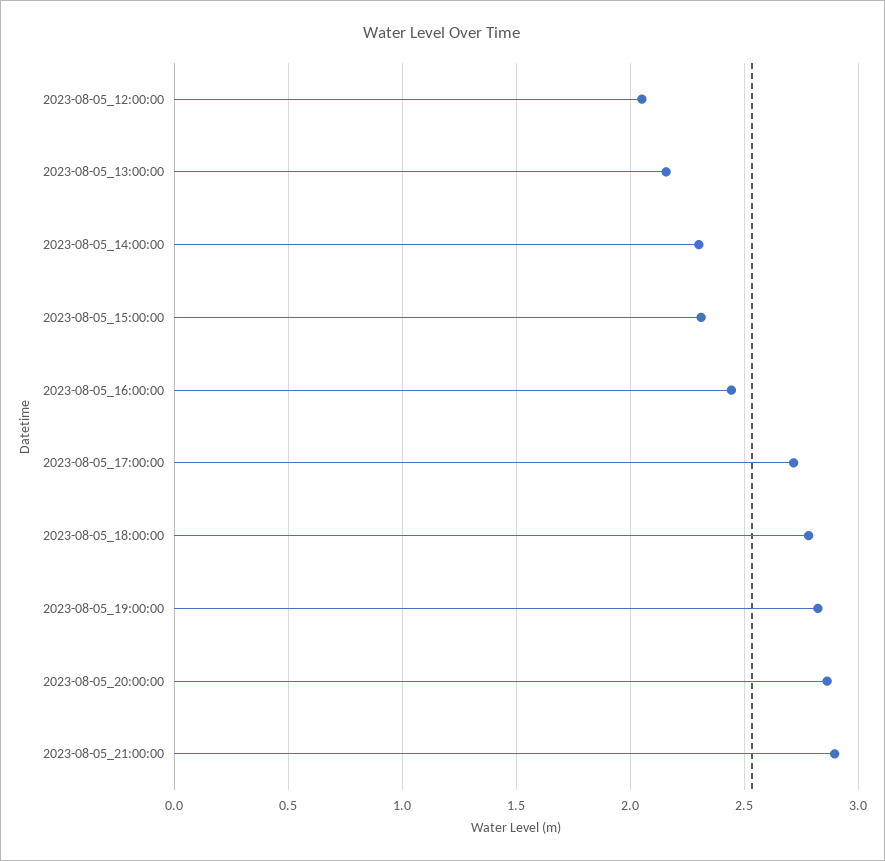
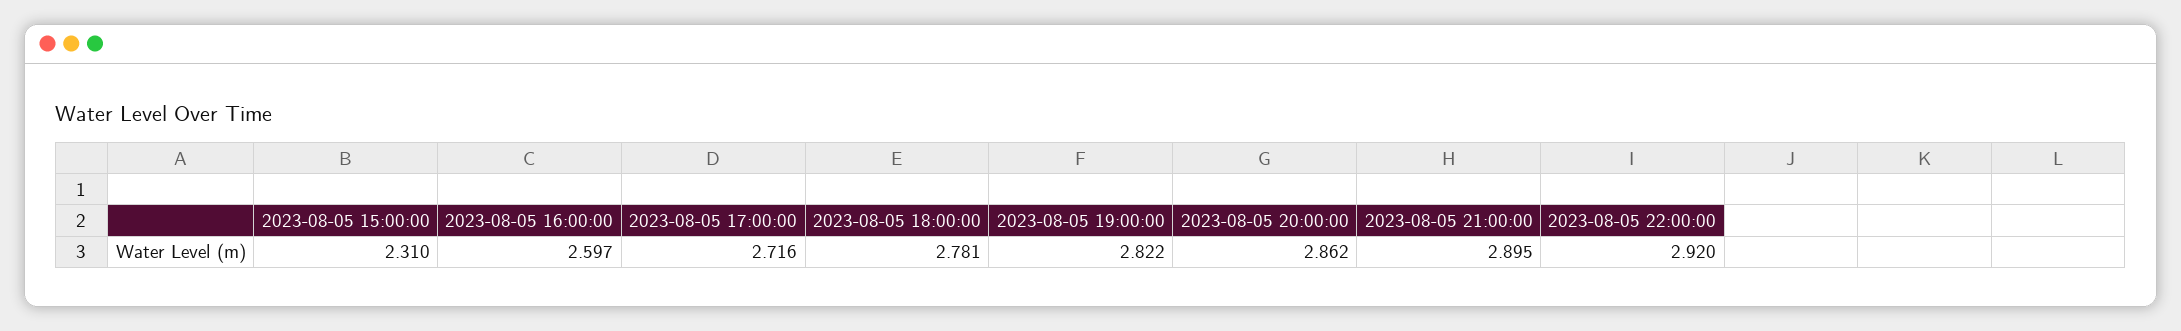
2023-08-05_12:00:00: 2.05 -> none
2023-08-05_13:00:00: 2.15 -> none
2023-08-05_14:00:00: 2.3 -> none
2023-08-05_16:00:00: 2.45 -> 2.597
2023-08-05 22:00:00: none -> 2.92

